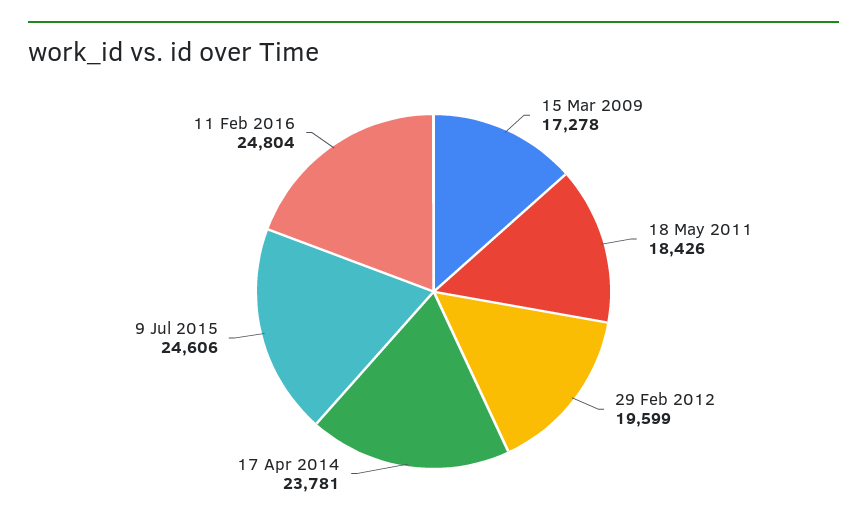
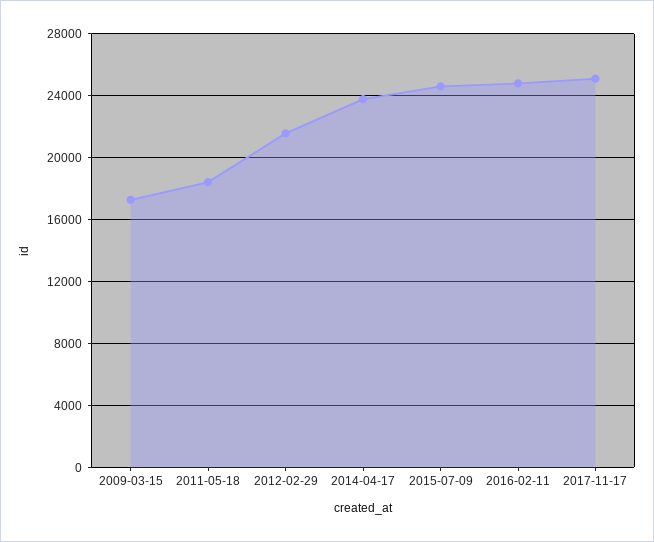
29 Feb 2012: 19599 -> 21500
2017-11-17: none -> 25000

